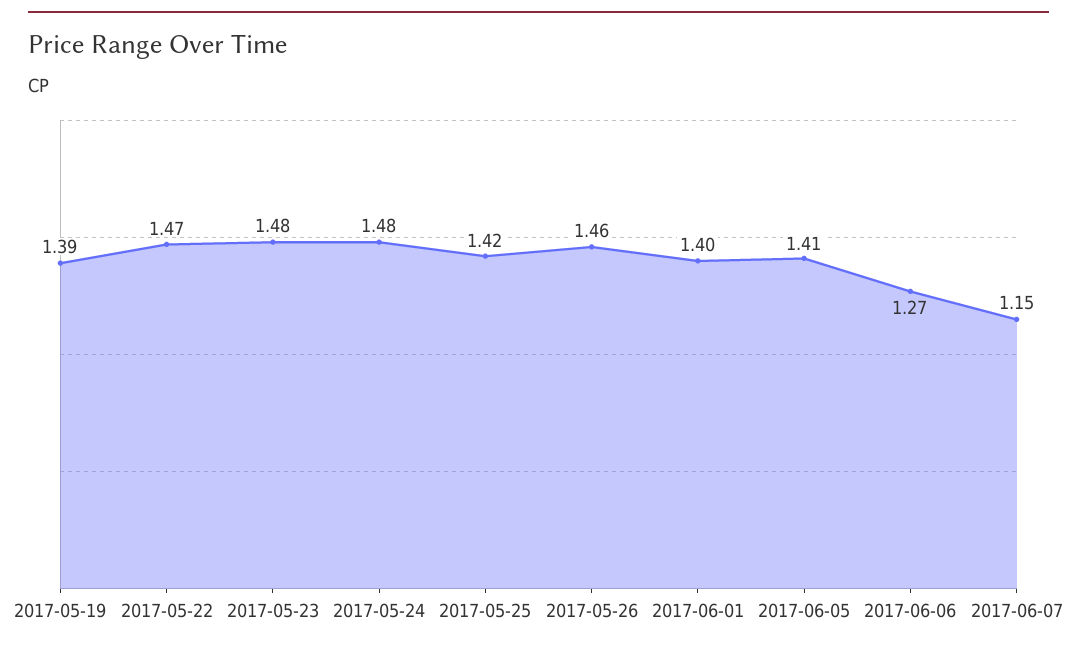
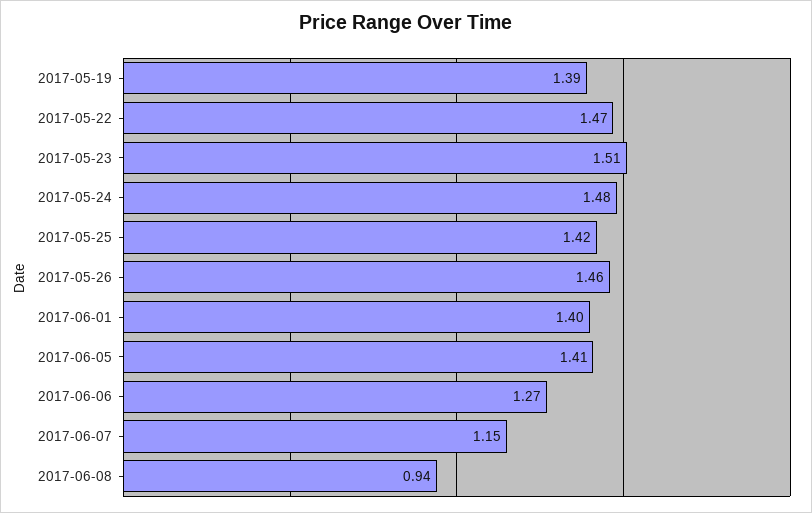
2017-05-23: 1.48 -> 1.51
2017-06-08: none -> 0.94

